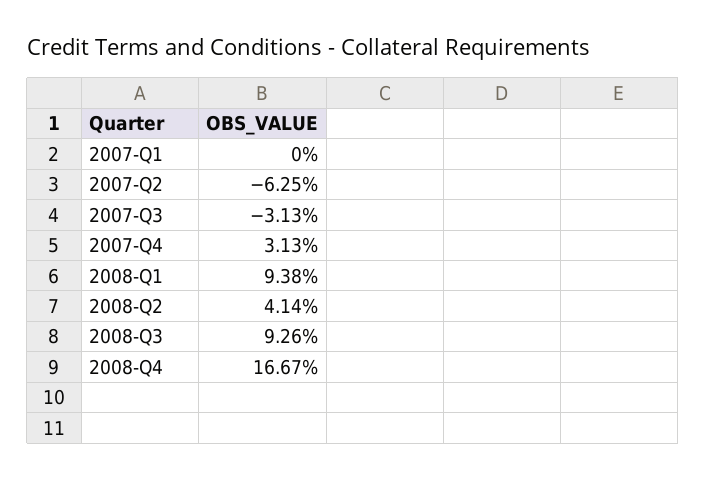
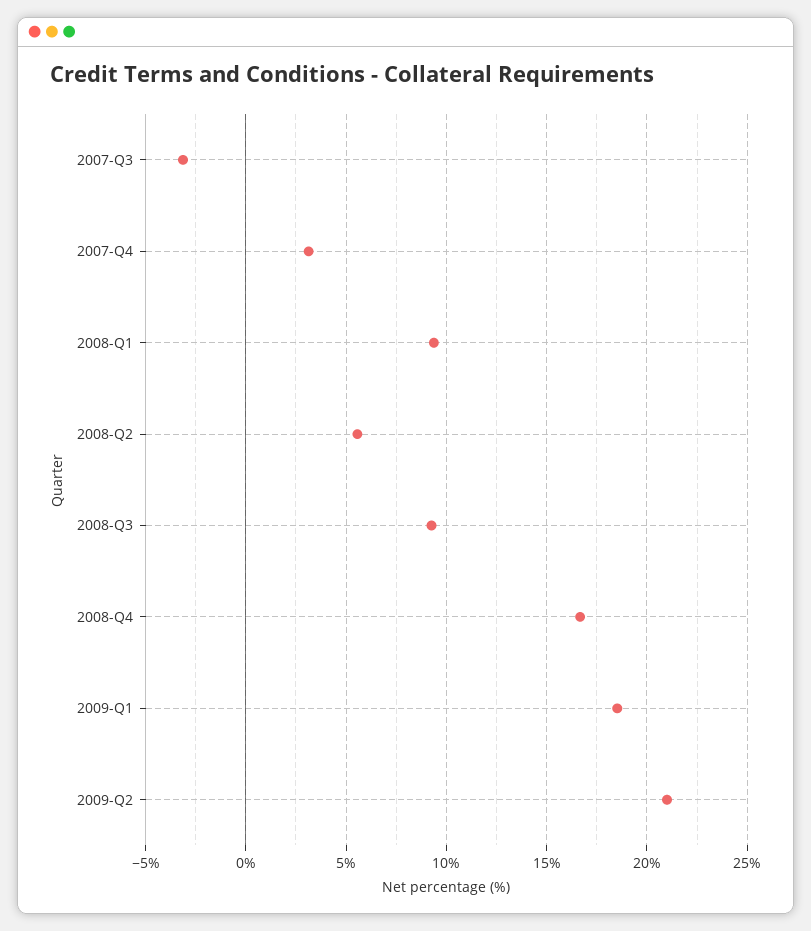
2007-Q1: 0 -> none
2007-Q2: -6.25 -> none
2008-Q2: 4.14 -> 5.5
2009-Q1: none -> 18.5
2009-Q2: none -> 21

